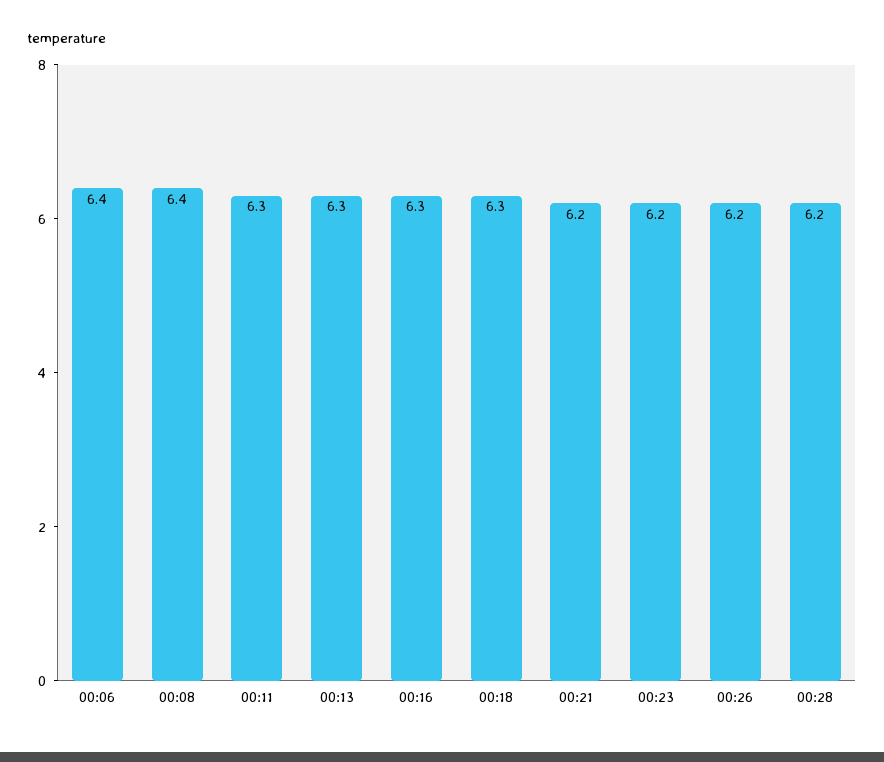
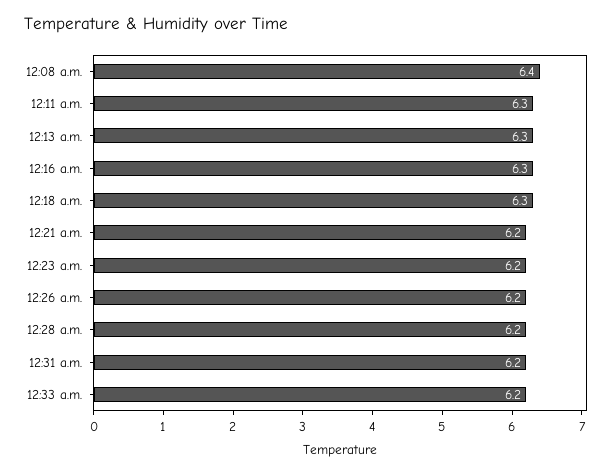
00:06: 6.4 -> none
12:31 a.m.: none -> 6.2
12:33 a.m.: none -> 6.2

